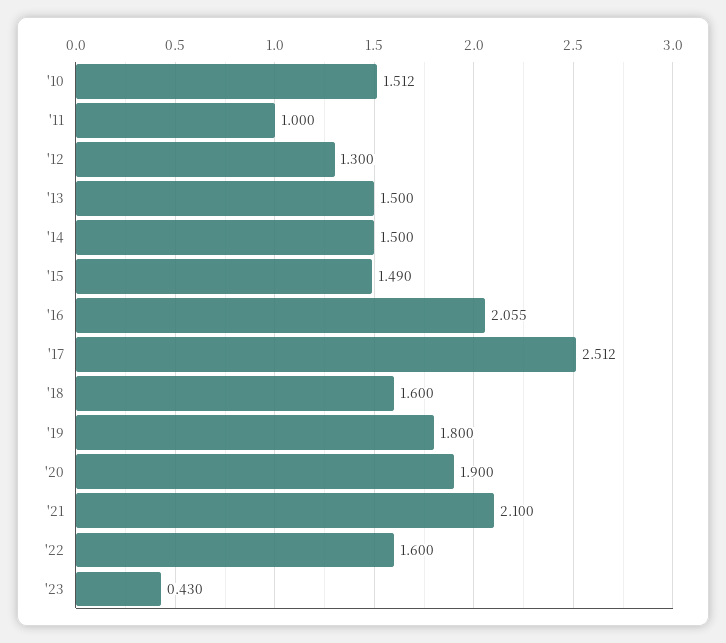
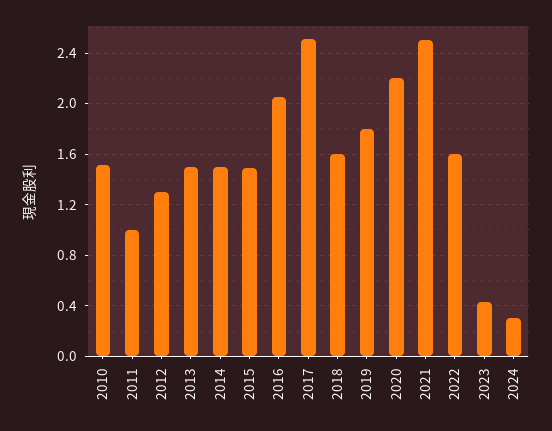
'20: 1.9 -> 2.2
'21: 2.1 -> 2.5
2024: none -> 0.3

